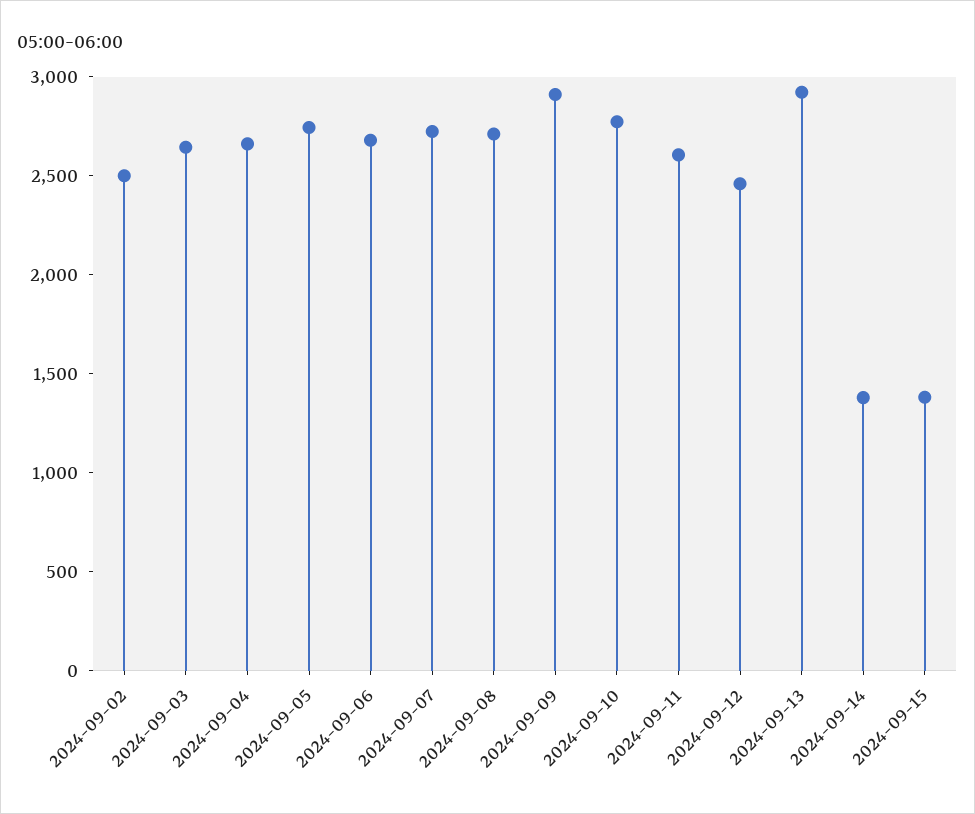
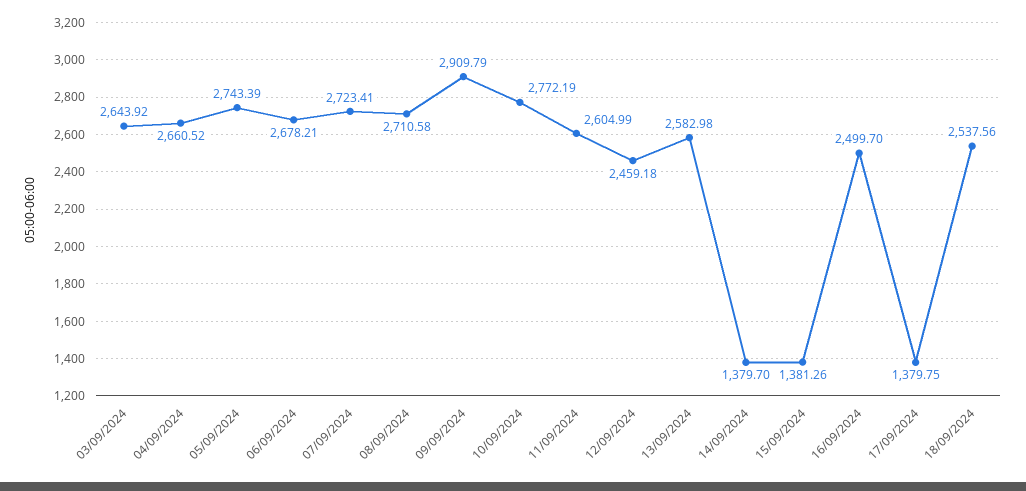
2024-09-02: 2500 -> none
2024-09-13: 2900 -> 2582.98
16/09/2024: none -> 2499.7
17/09/2024: none -> 1379.75
18/09/2024: none -> 2537.56

